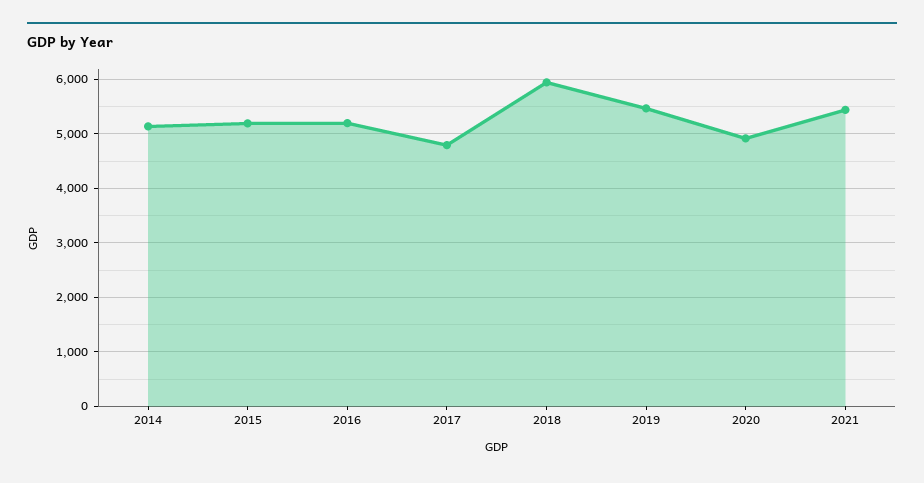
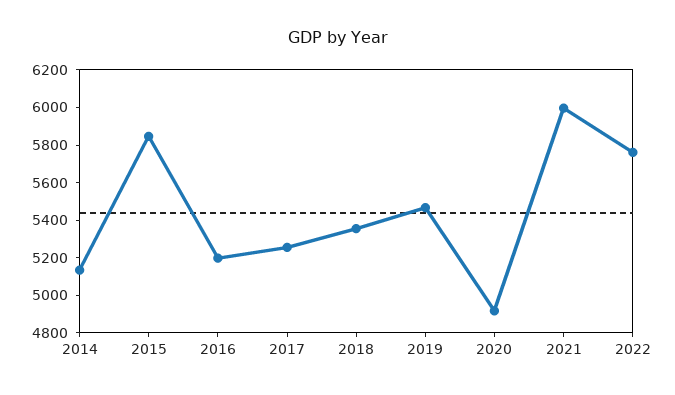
2015: 5200 -> 5850
2017: 4800 -> 5250
2018: 6000 -> 5350
2021: 5400 -> 6000
2022: none -> 5750

